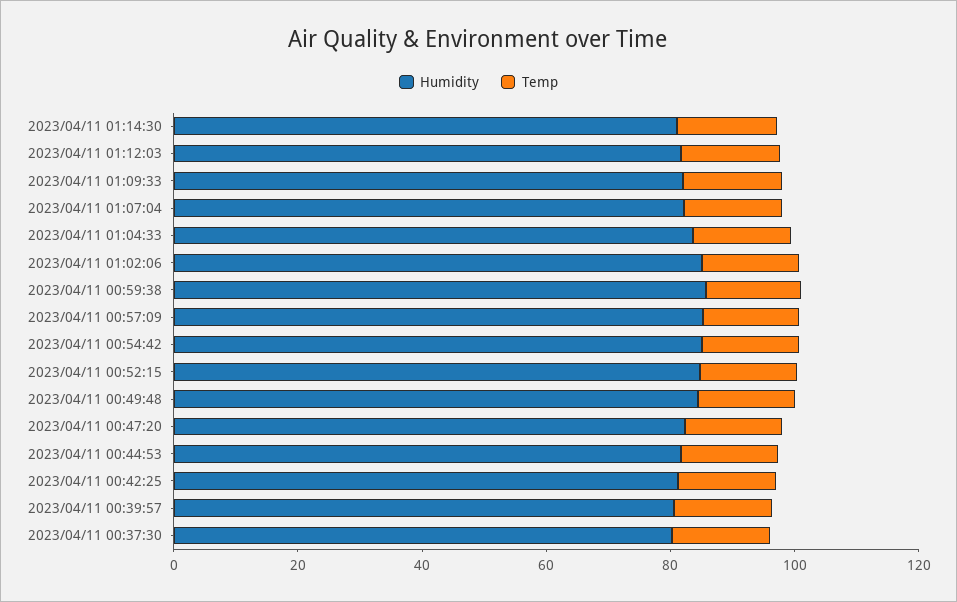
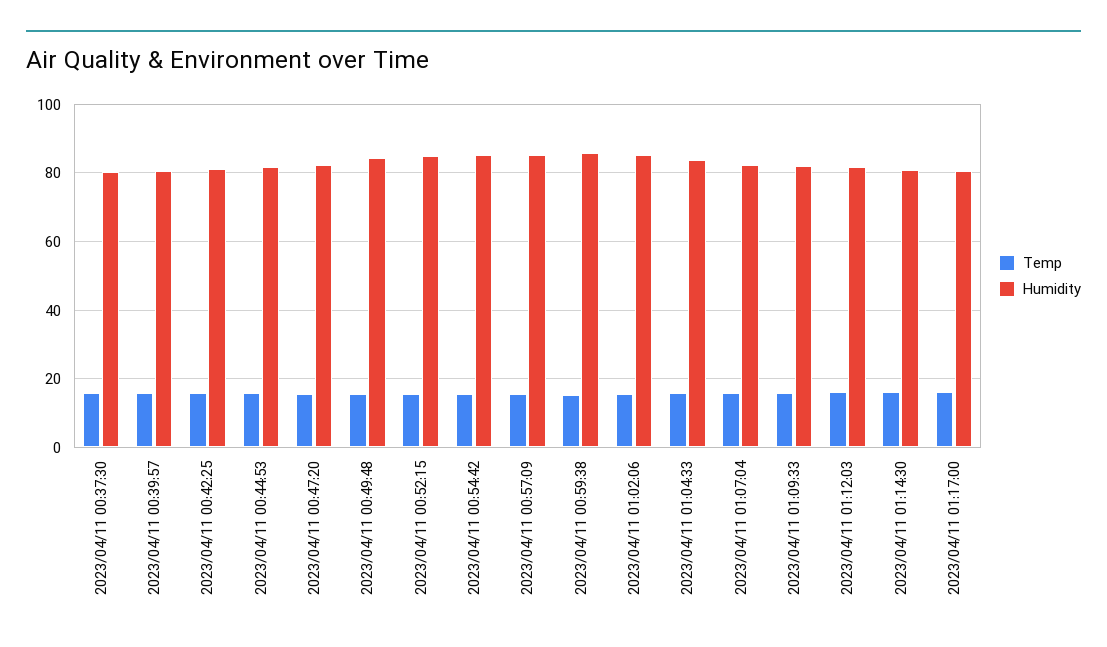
Temp, 2023/04/11 01:17:00: none -> 16
Humidity, 2023/04/11 01:17:00: none -> 80

